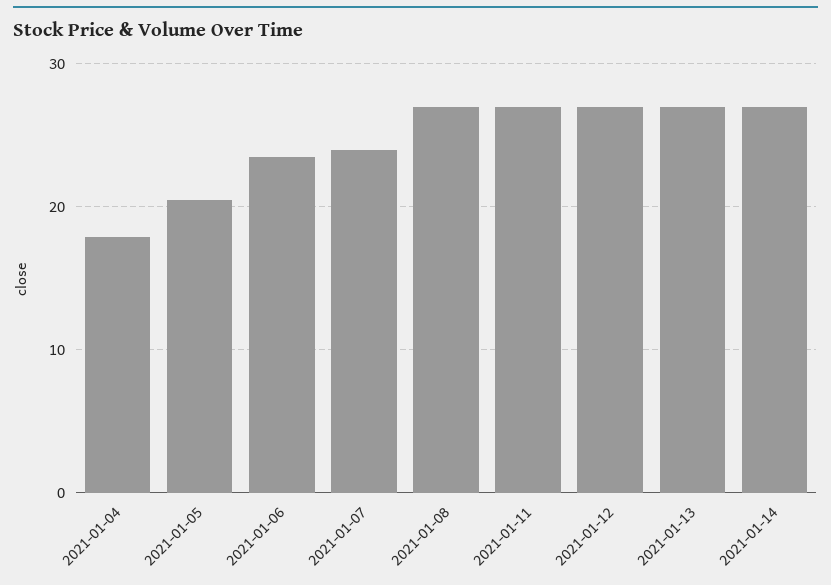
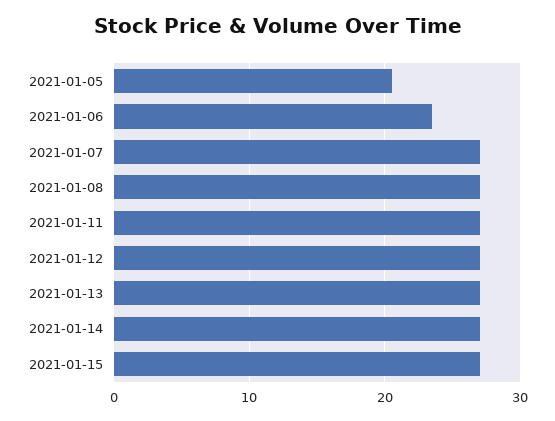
2021-01-04: 18 -> none
2021-01-07: 24 -> 27
2021-01-15: none -> 27

